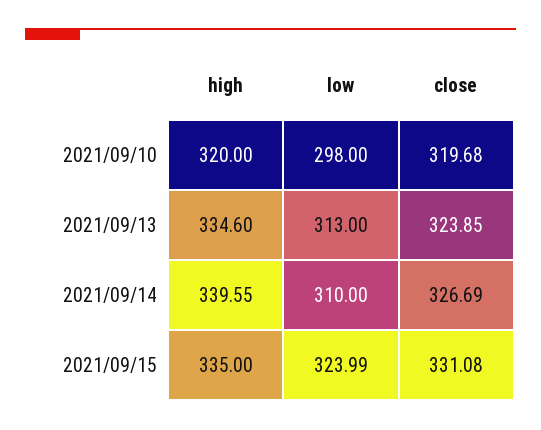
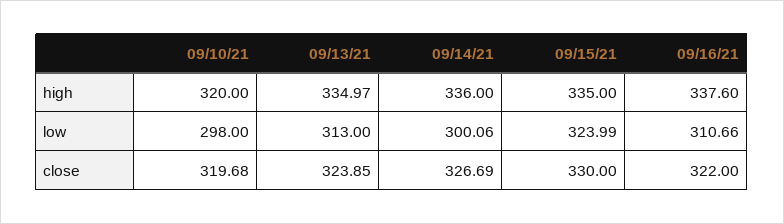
high, 2021/09/13: 334.6 -> 334.97
high, 2021/09/14: 339.55 -> 336
low, 2021/09/14: 310 -> 300.06
close, 2021/09/15: 331.08 -> 330
high, 09/16/21: none -> 337.6
low, 09/16/21: none -> 310.66
close, 09/16/21: none -> 322

